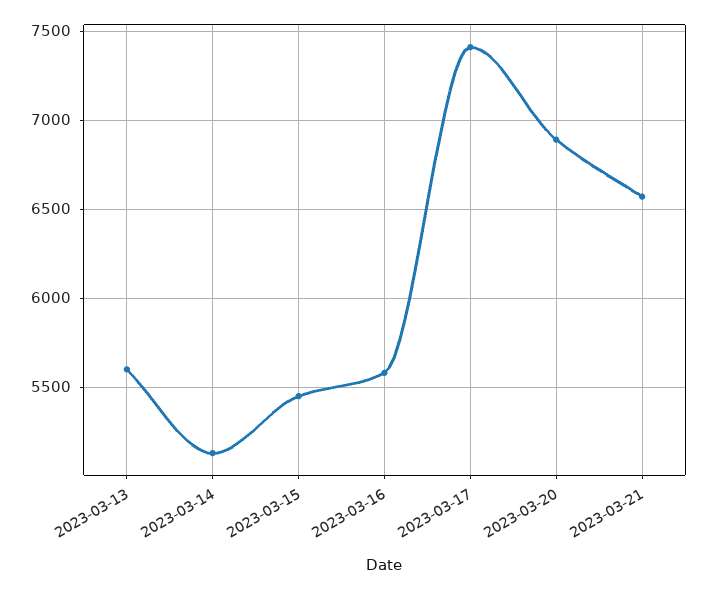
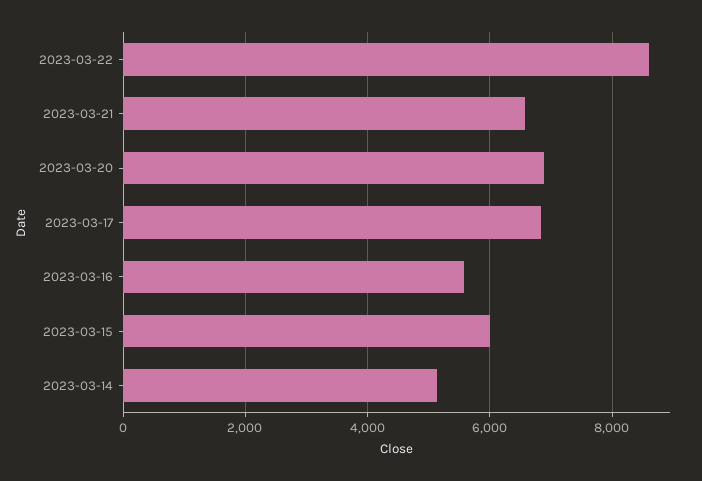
2023-03-13: 5600 -> none
2023-03-15: 5450 -> 6000
2023-03-17: 7400 -> 6800
2023-03-22: none -> 8600

